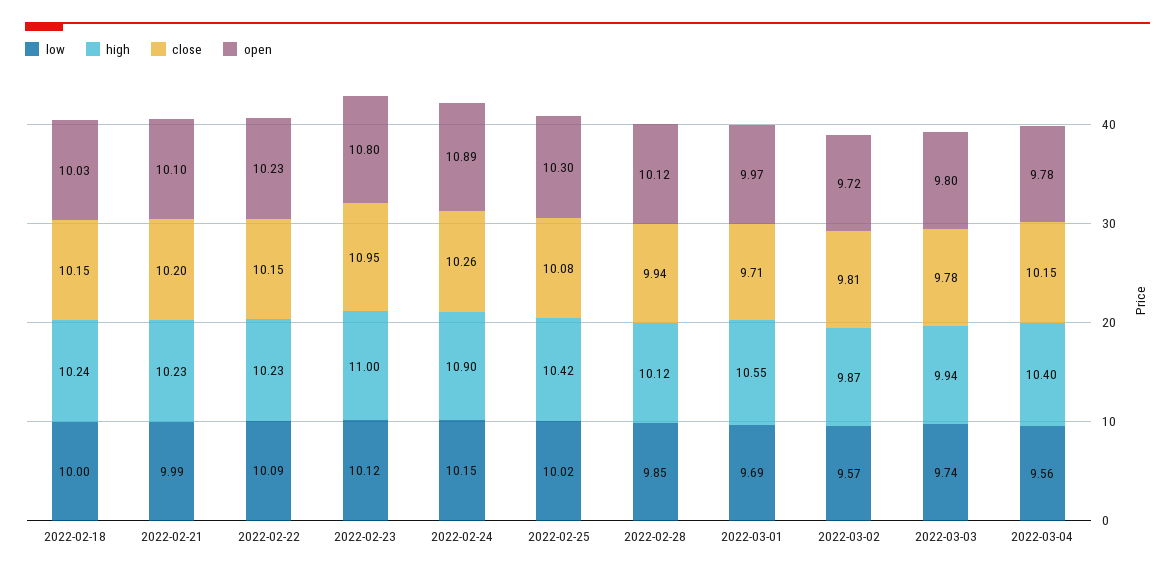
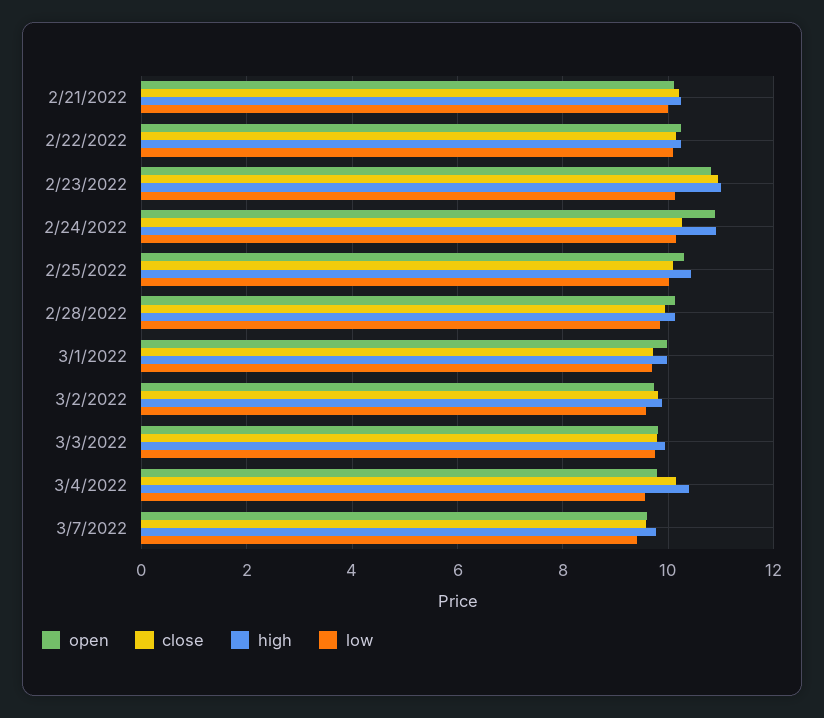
low, 2022-02-18: 10 -> none
high, 2022-02-18: 10.24 -> none
close, 2022-02-18: 10.15 -> none
open, 2022-02-18: 10.03 -> none
high, 2022-03-01: 10.55 -> 10
open, 3/7/2022: none -> 9.6
close, 3/7/2022: none -> 9.6
high, 3/7/2022: none -> 9.8
low, 3/7/2022: none -> 9.4

